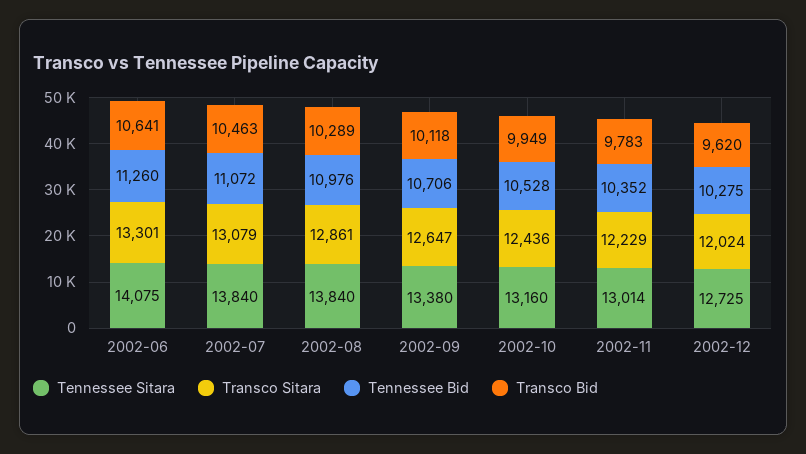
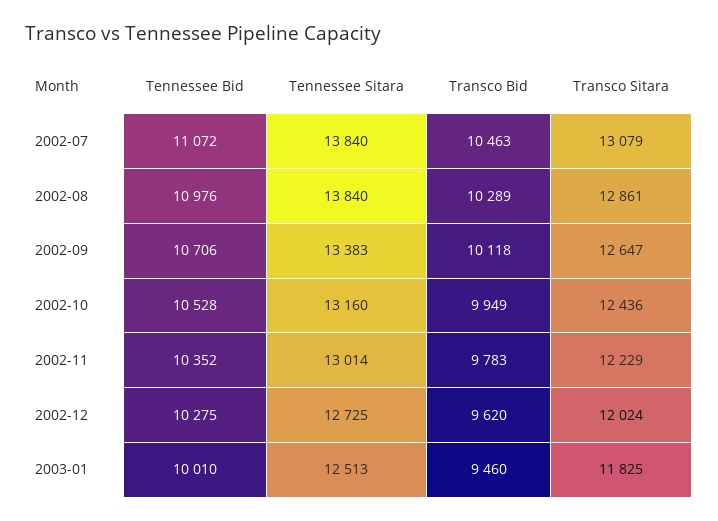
Tennessee Sitara, 2002-06: 14075 -> none
Transco Sitara, 2002-06: 13301 -> none
Tennessee Bid, 2002-06: 11260 -> none
Transco Bid, 2002-06: 10641 -> none
Tennessee Sitara, 2002-09: 13380 -> 13383
Tennessee Bid, 2003-01: none -> 10010
Tennessee Sitara, 2003-01: none -> 12513
Transco Bid, 2003-01: none -> 9460
Transco Sitara, 2003-01: none -> 11825

